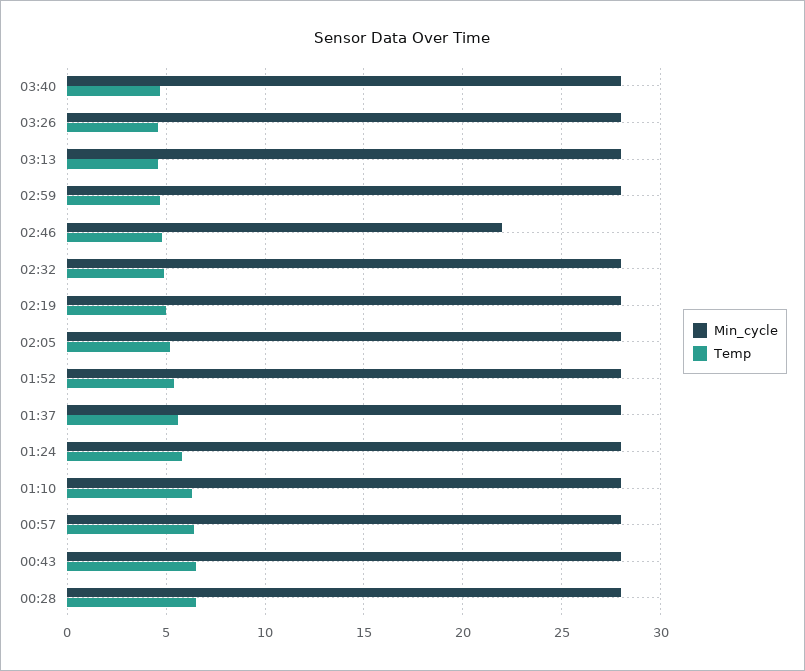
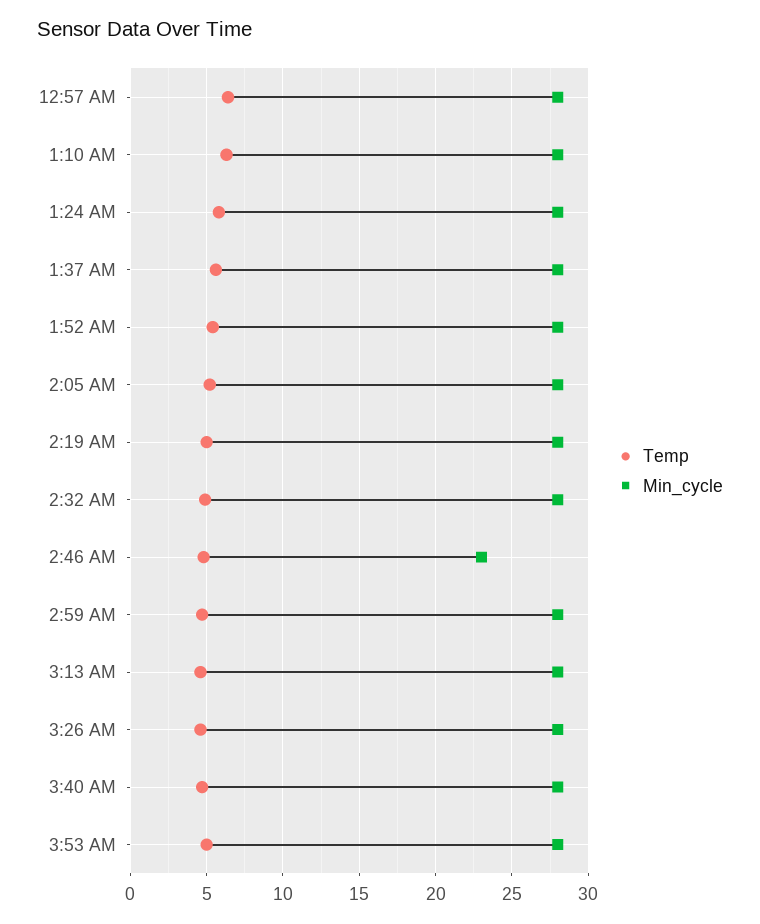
Min_cycle, 02:46: 22 -> 23
Min_cycle, 00:43: 28 -> none
Temp, 00:43: 6.5 -> none
Min_cycle, 00:28: 28 -> none
Temp, 00:28: 6.5 -> none
Temp, 3:53 AM: none -> 5
Min_cycle, 3:53 AM: none -> 28

